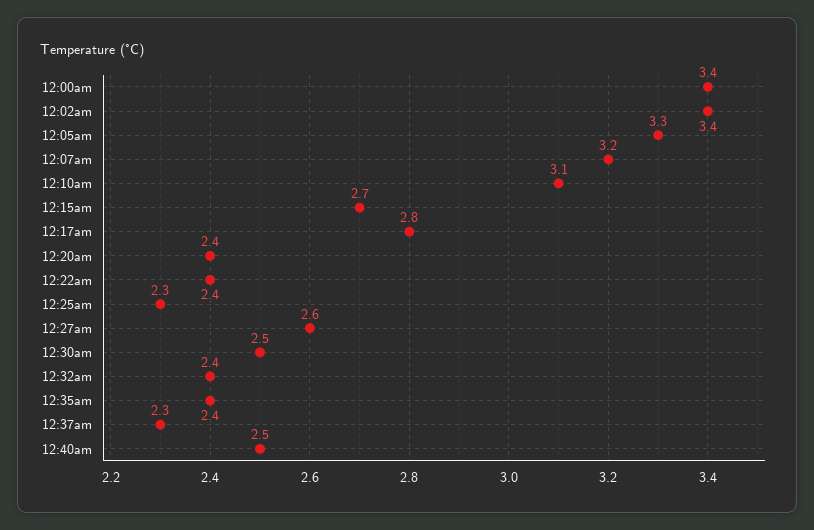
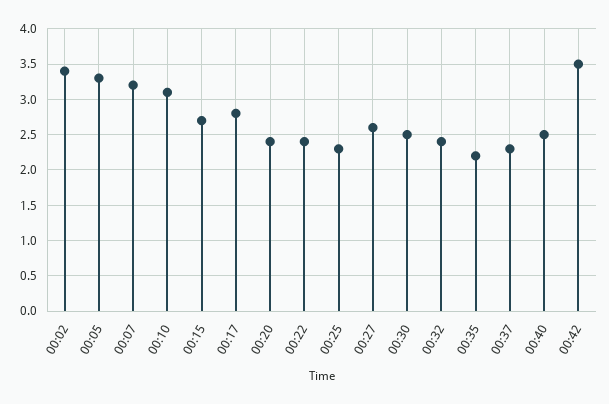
12:00am: 3.4 -> none
12:35am: 2.4 -> 2.2
00:42: none -> 3.5

